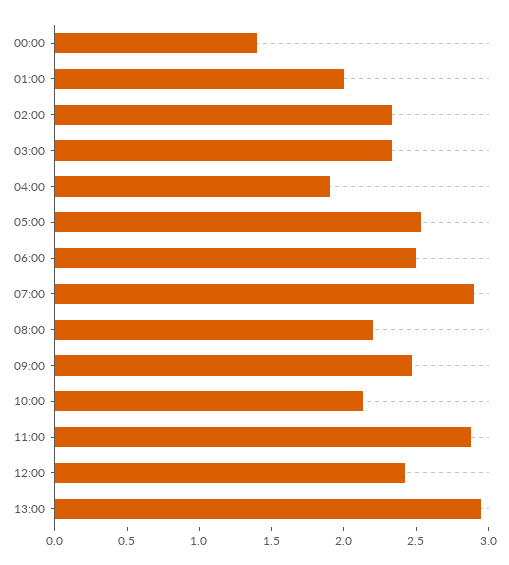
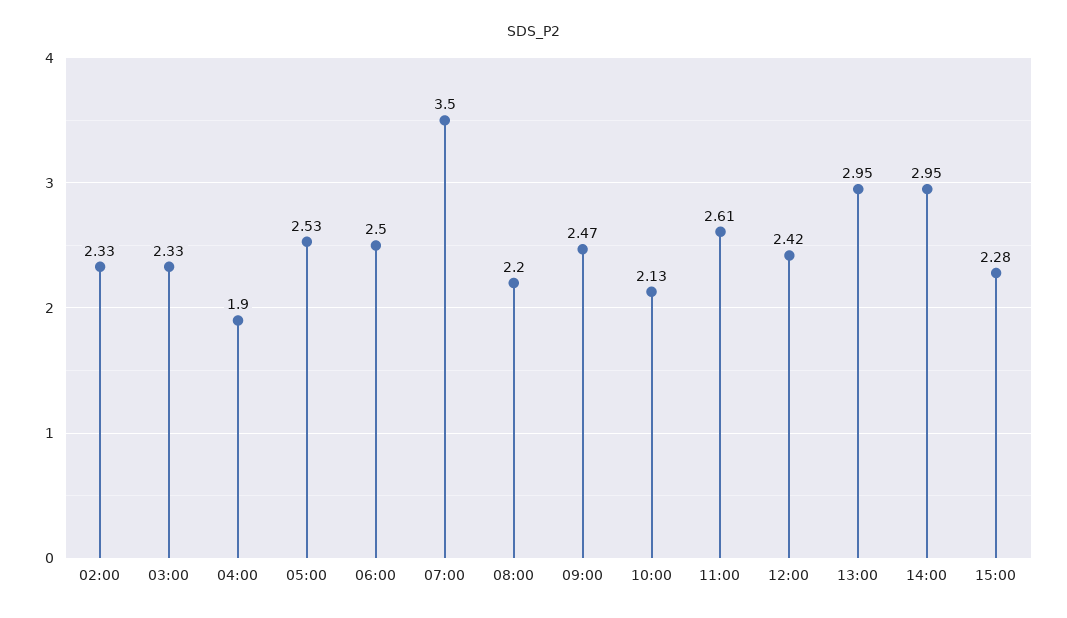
00:00: 1.4 -> none
01:00: 2 -> none
07:00: 2.9 -> 3.5
11:00: 2.9 -> 2.61
14:00: none -> 2.95
15:00: none -> 2.28

